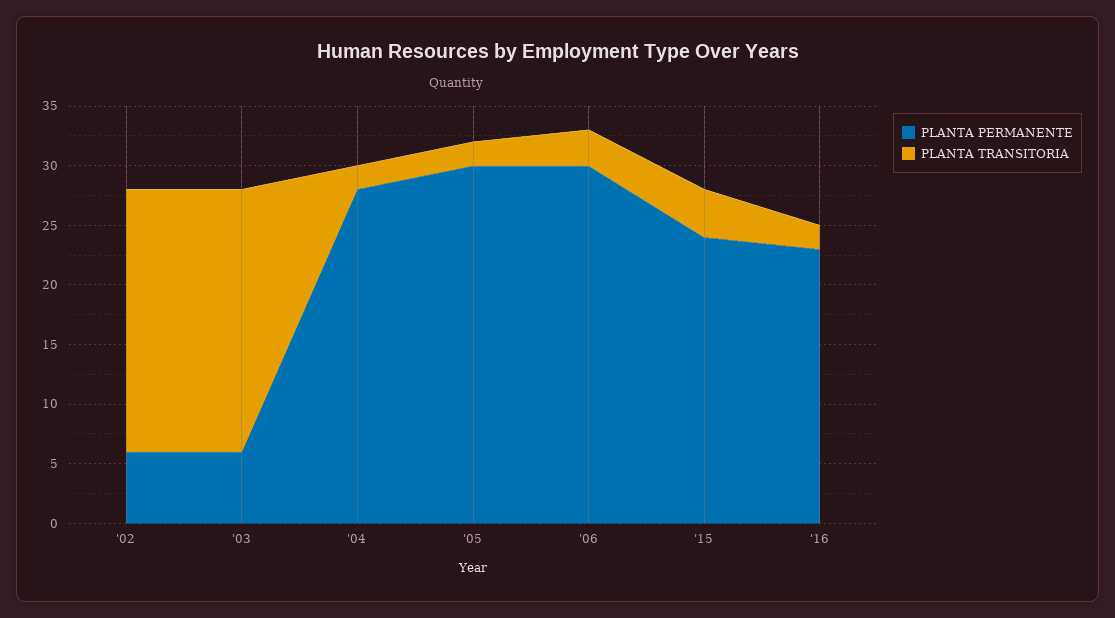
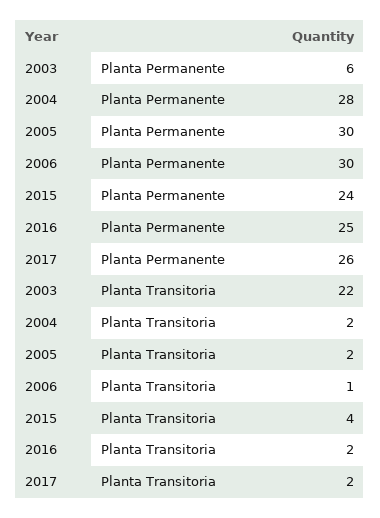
PLANTA PERMANENTE, '02: 6 -> none
PLANTA TRANSITORIA, '02: 22 -> none
PLANTA TRANSITORIA, '06: 3 -> 1
PLANTA PERMANENTE, '16: 23 -> 25
PLANTA PERMANENTE, 2017: none -> 26
PLANTA TRANSITORIA, 2017: none -> 2

